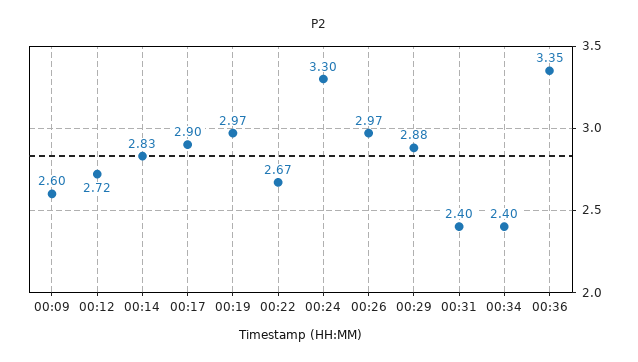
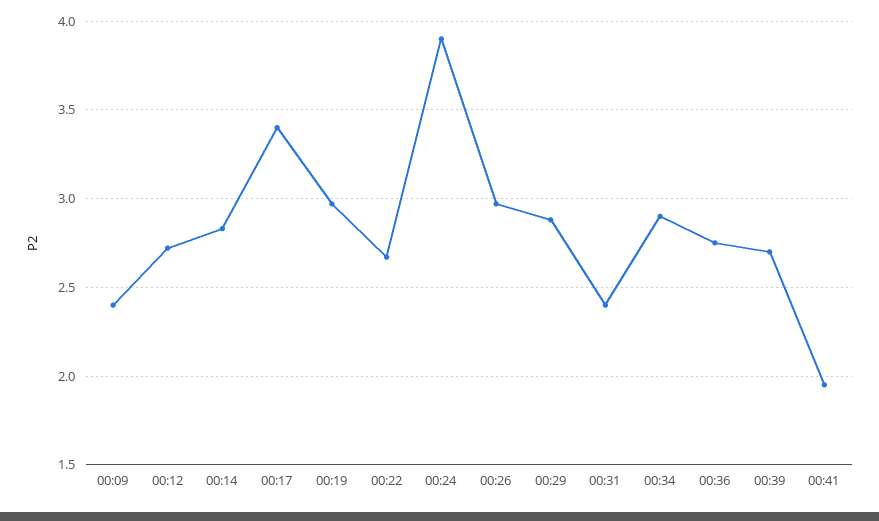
00:09: 2.6 -> 2.4
00:17: 2.9 -> 3.4
00:24: 3.3 -> 3.9
00:34: 2.4 -> 2.9
00:36: 3.35 -> 2.75
00:39: none -> 2.7
00:41: none -> 1.95

